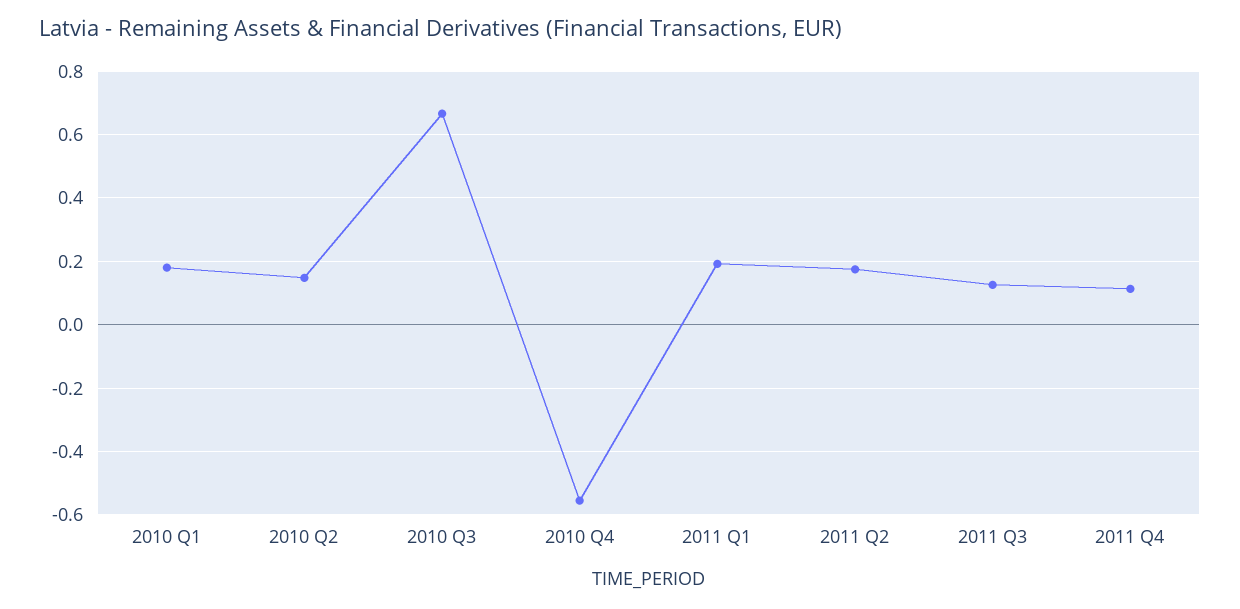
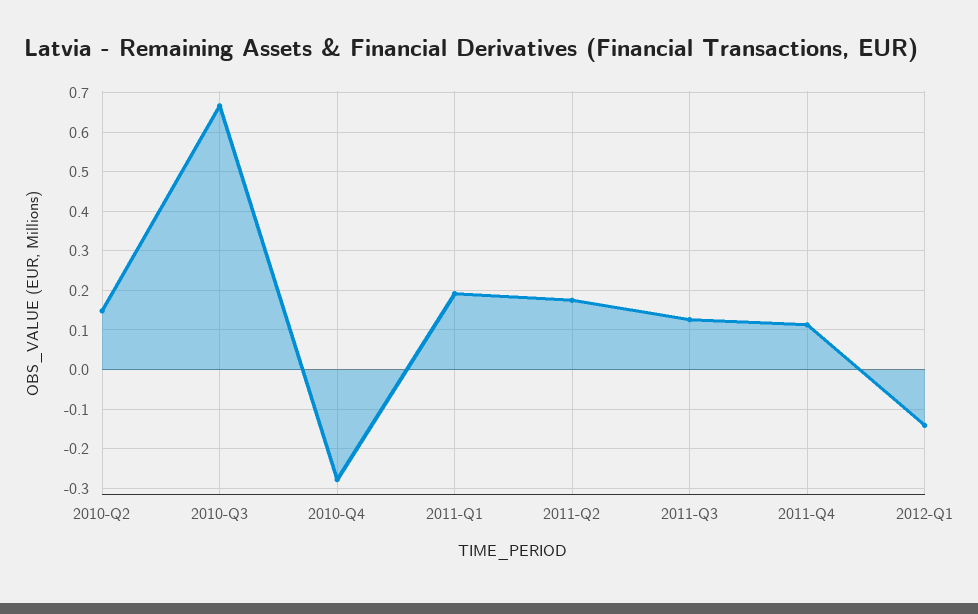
2010 Q1: 0.18 -> none
2010 Q4: -0.56 -> -0.28
2012-Q1: none -> -0.14

